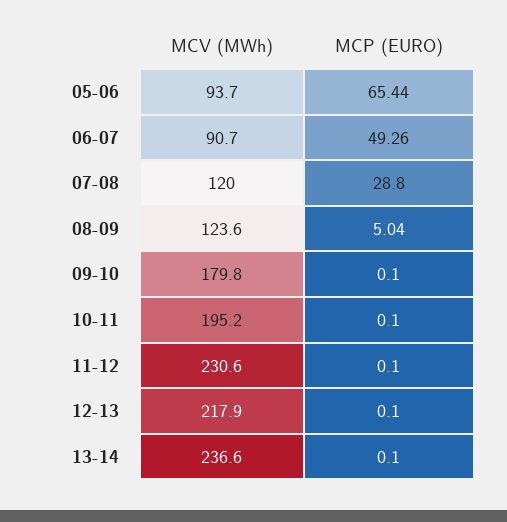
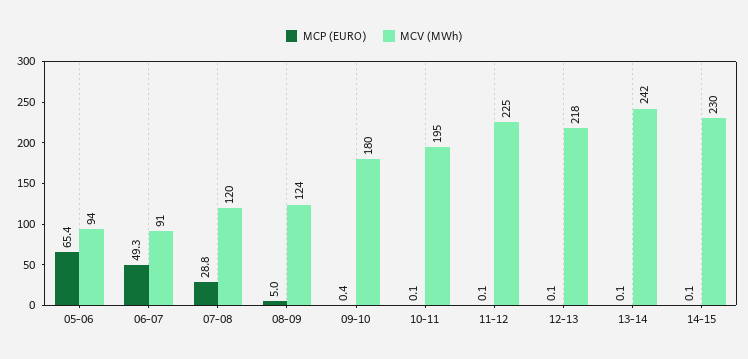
MCP (EURO), 09-10: 0.1 -> 0.4
MCV (MWh), 11-12: 230.6 -> 225
MCV (MWh), 13-14: 236.6 -> 242
MCP (EURO), 14-15: none -> 0.1
MCV (MWh), 14-15: none -> 230

